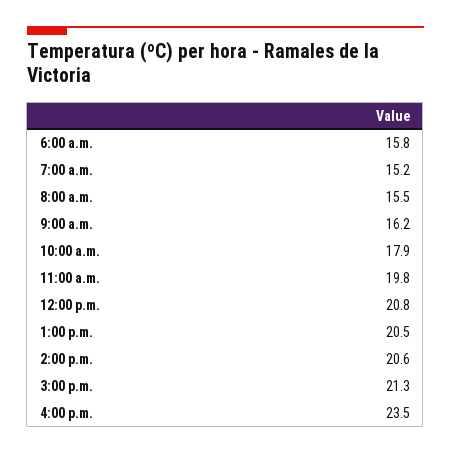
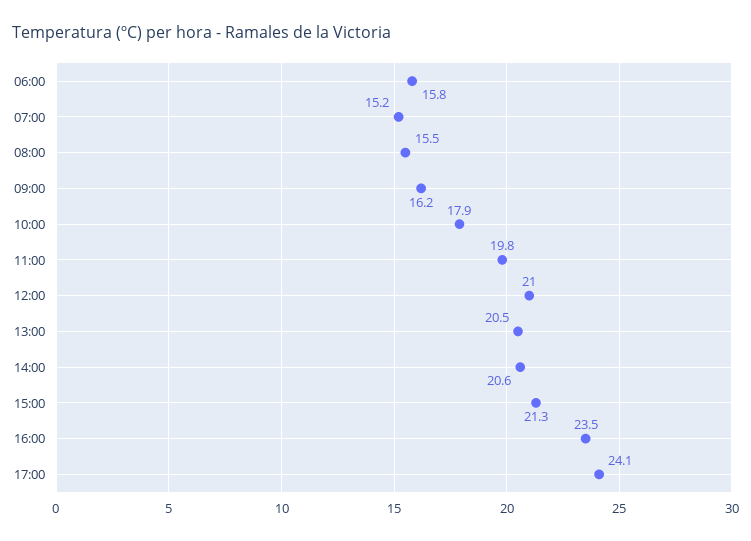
12:00 p.m.: 20.8 -> 21
17:00: none -> 24.1

